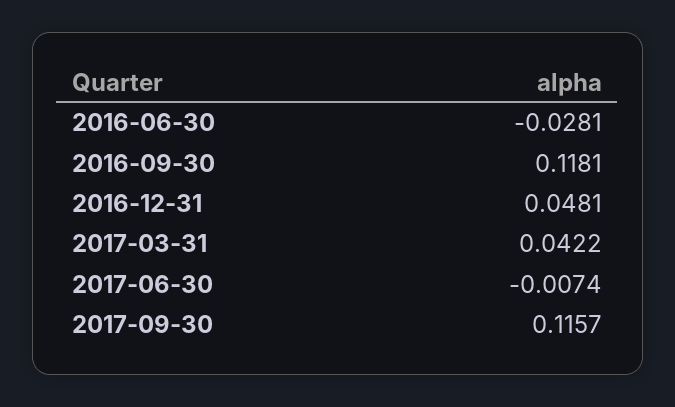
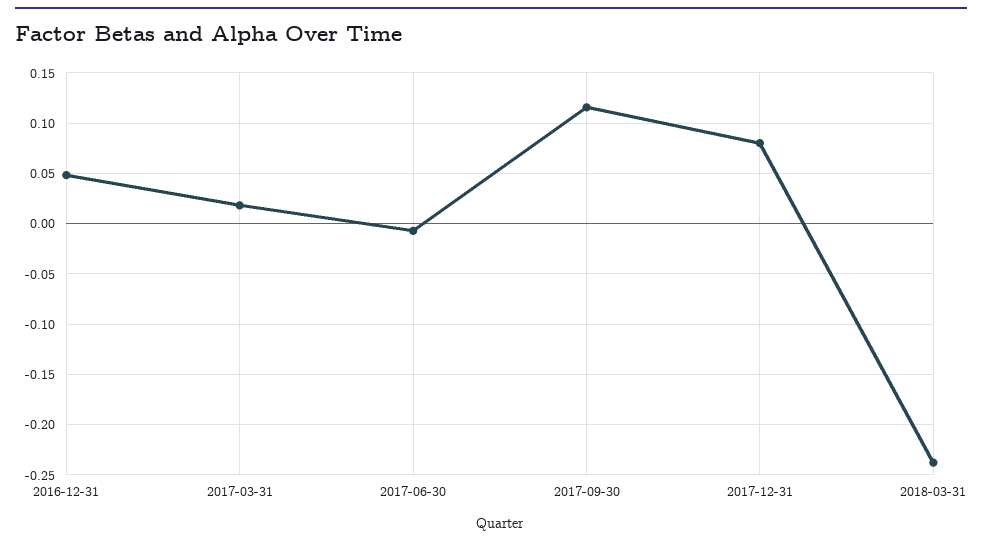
2016-06-30: -0.0281 -> none
2016-09-30: 0.1181 -> none
2017-03-31: 0.0422 -> 0.02
2017-12-31: none -> 0.08
2018-03-31: none -> -0.24

